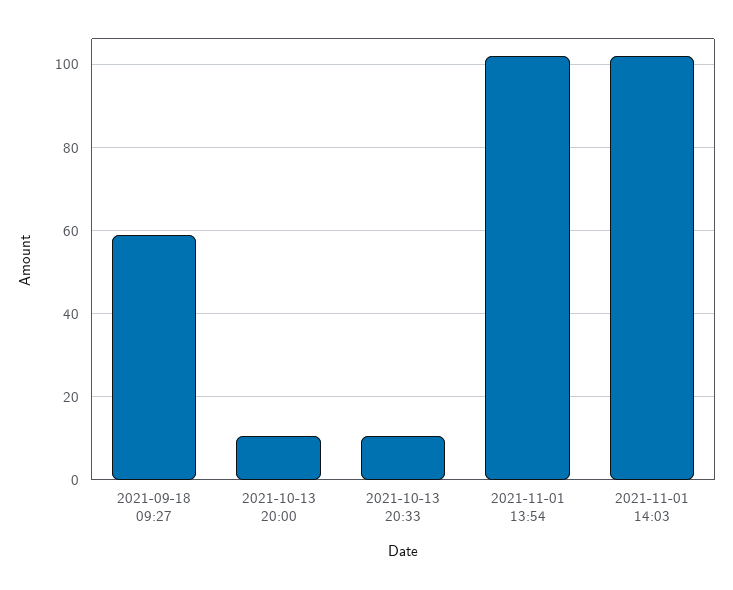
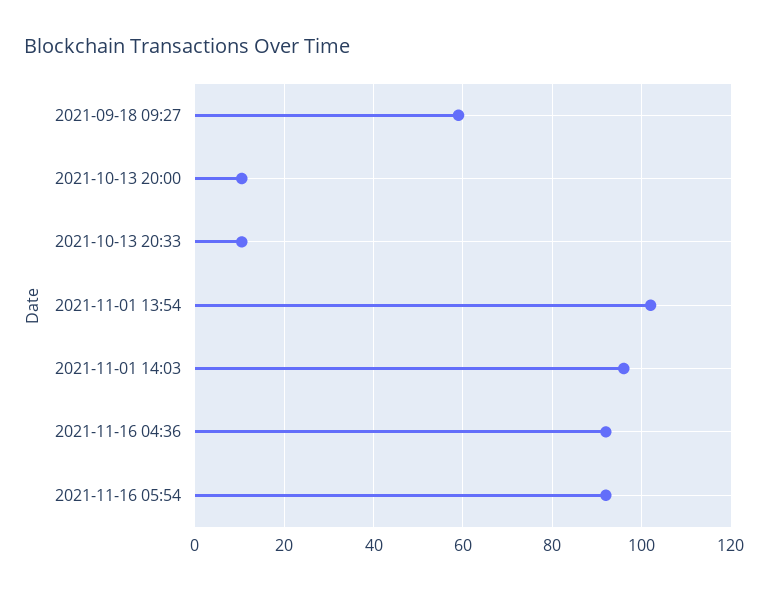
2021-11-01 14:03: 102 -> 96
2021-11-16 04:36: none -> 92
2021-11-16 05:54: none -> 92

